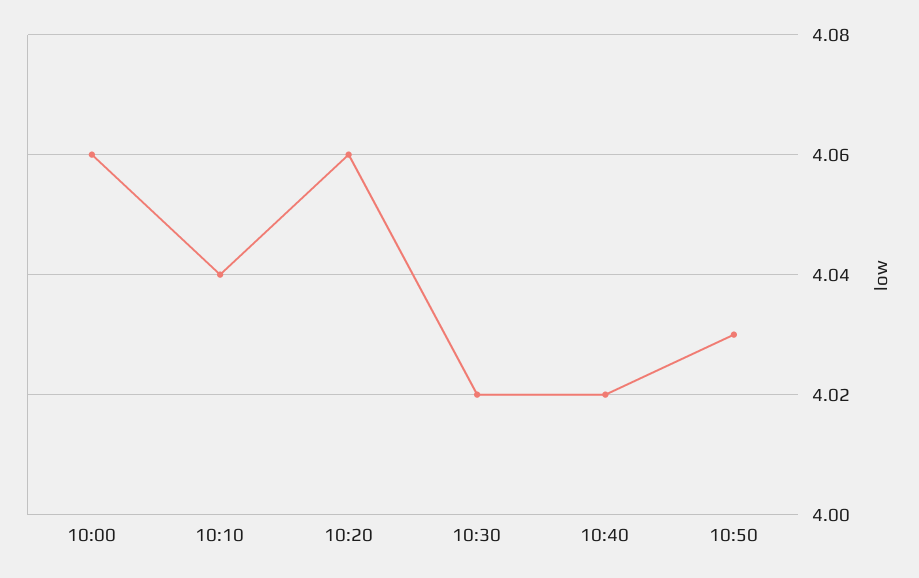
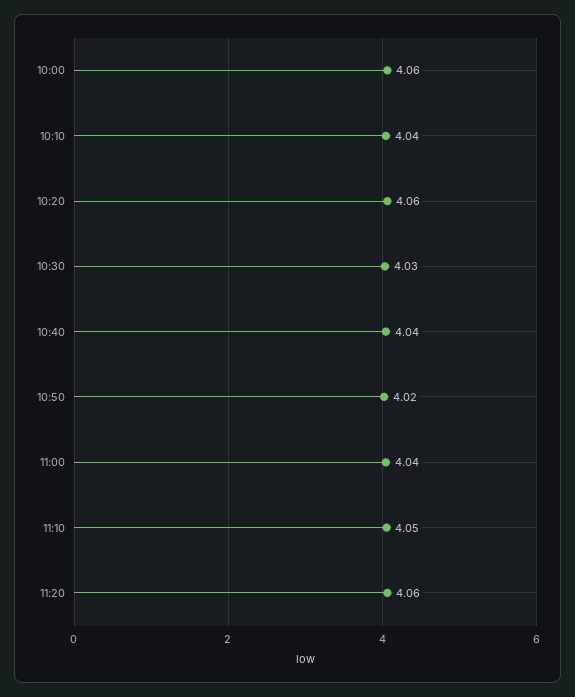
10:30: 4.02 -> 4.03
10:40: 4.02 -> 4.04
10:50: 4.03 -> 4.02
11:00: none -> 4.04
11:10: none -> 4.05
11:20: none -> 4.06

